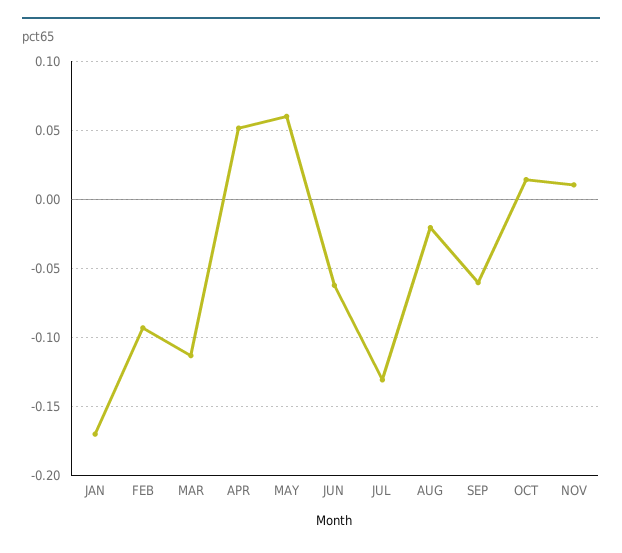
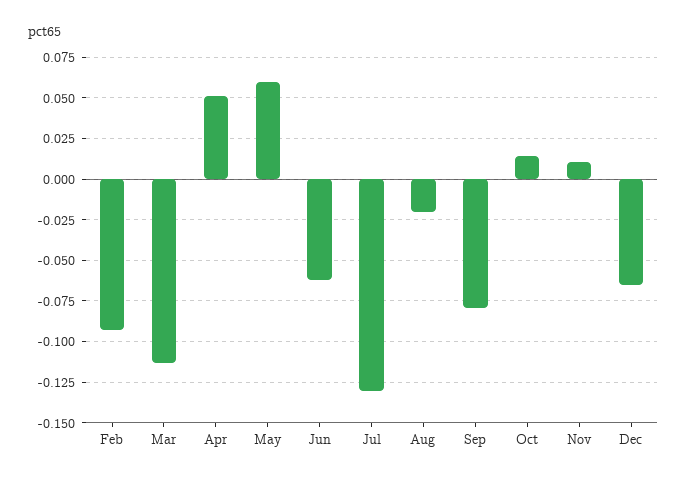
JAN: -0.17 -> none
SEP: -0.06 -> -0.08
Dec: none -> -0.065

